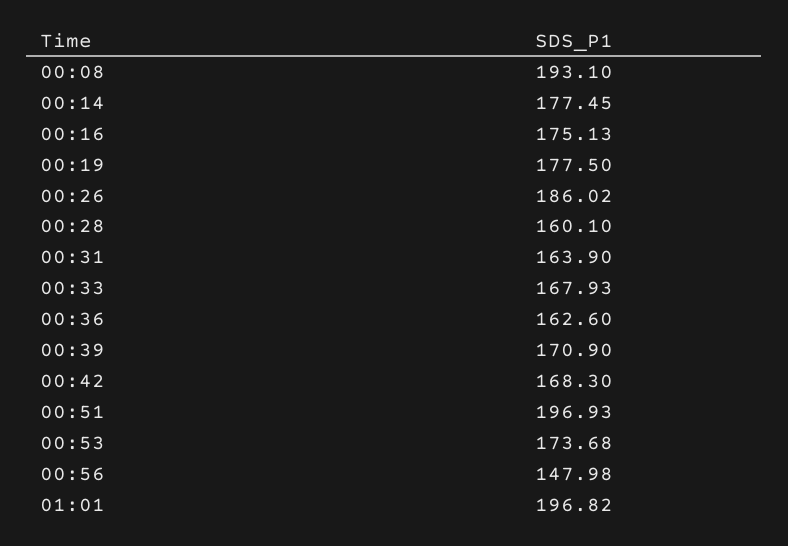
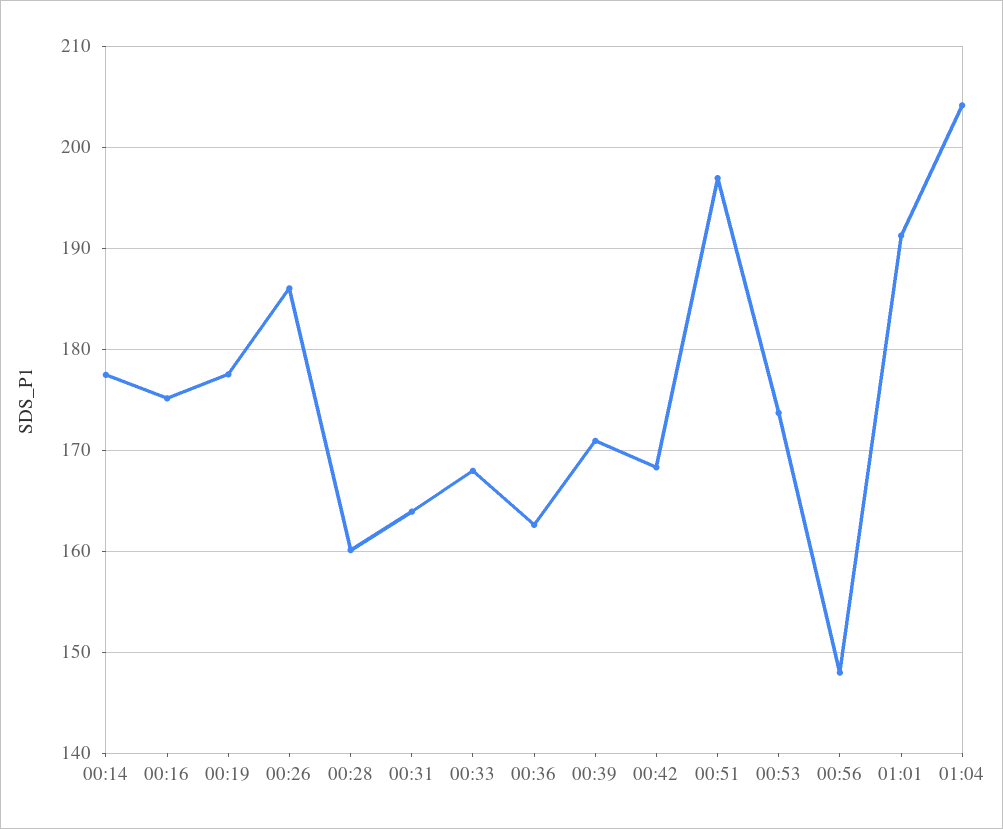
00:08: 193.1 -> none
01:01: 196.82 -> 191
01:04: none -> 204

